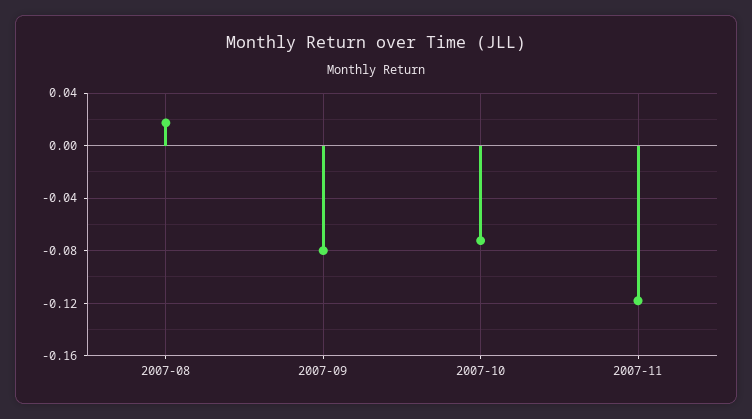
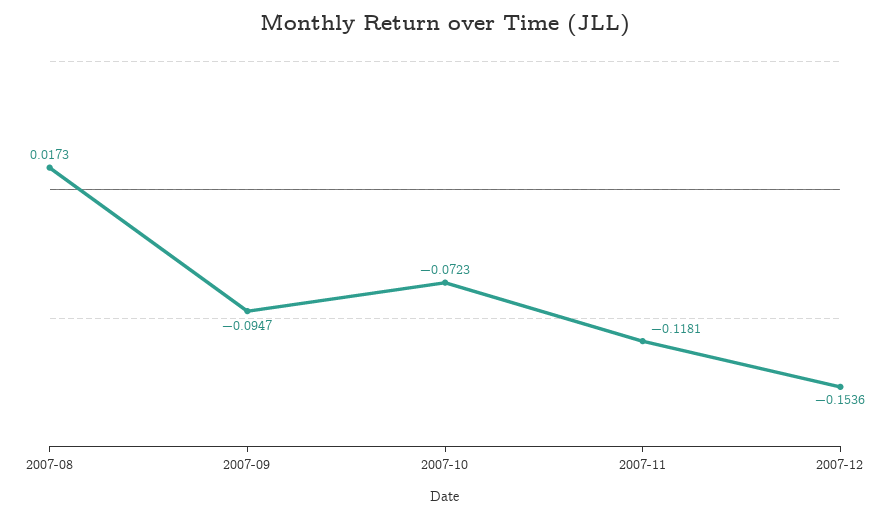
2007-09: -0.08 -> -0.0947
2007-12: none -> -0.1536

